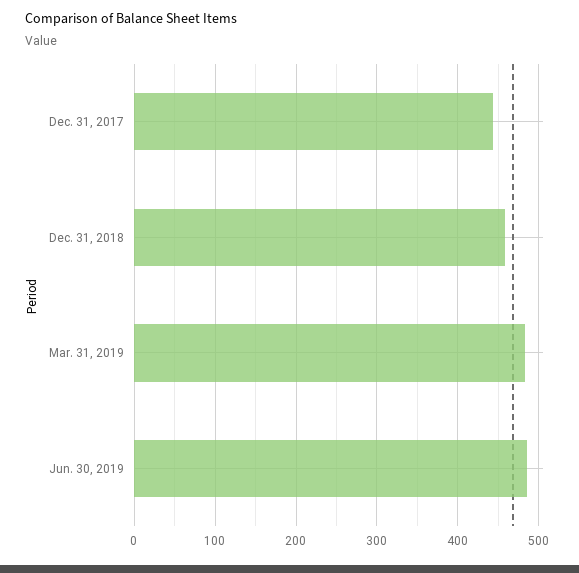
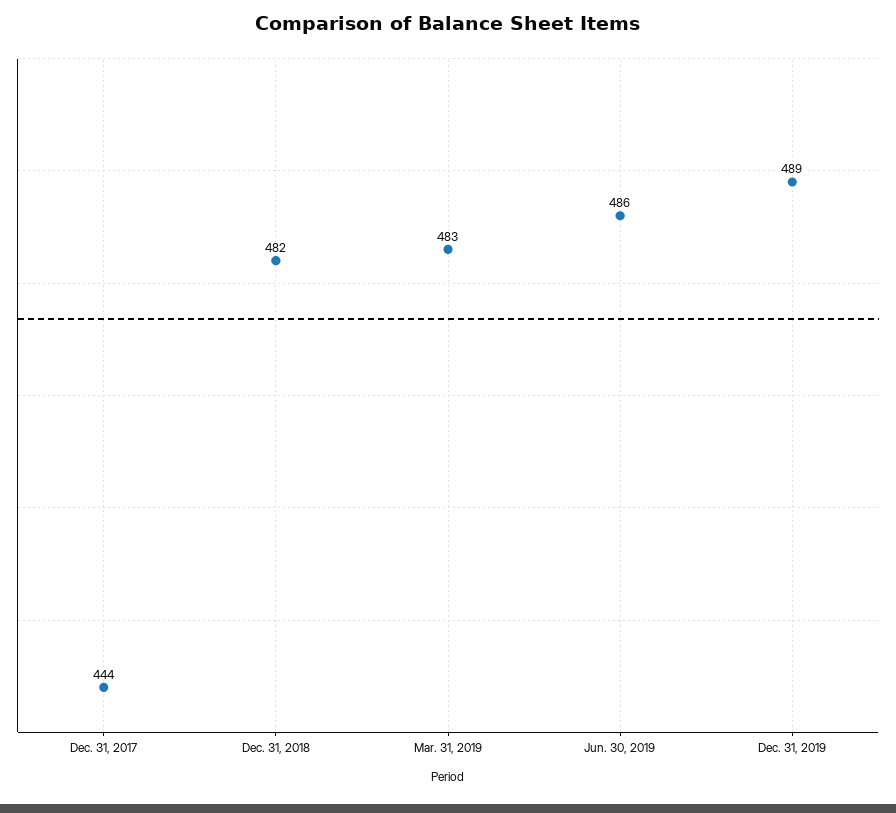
Dec. 31, 2018: 460 -> 482
Dec. 31, 2019: none -> 489

